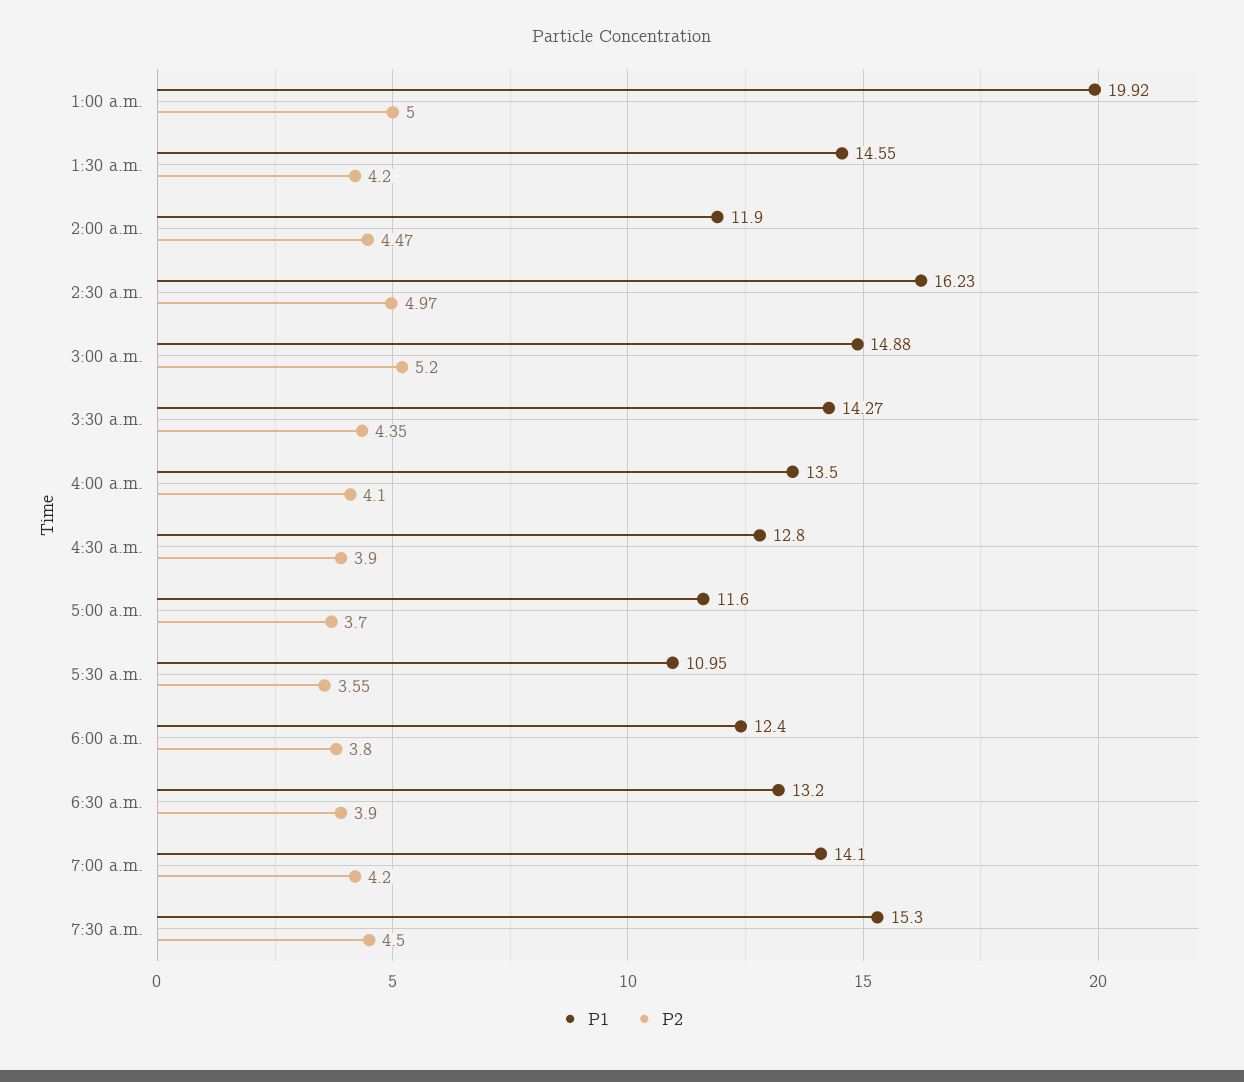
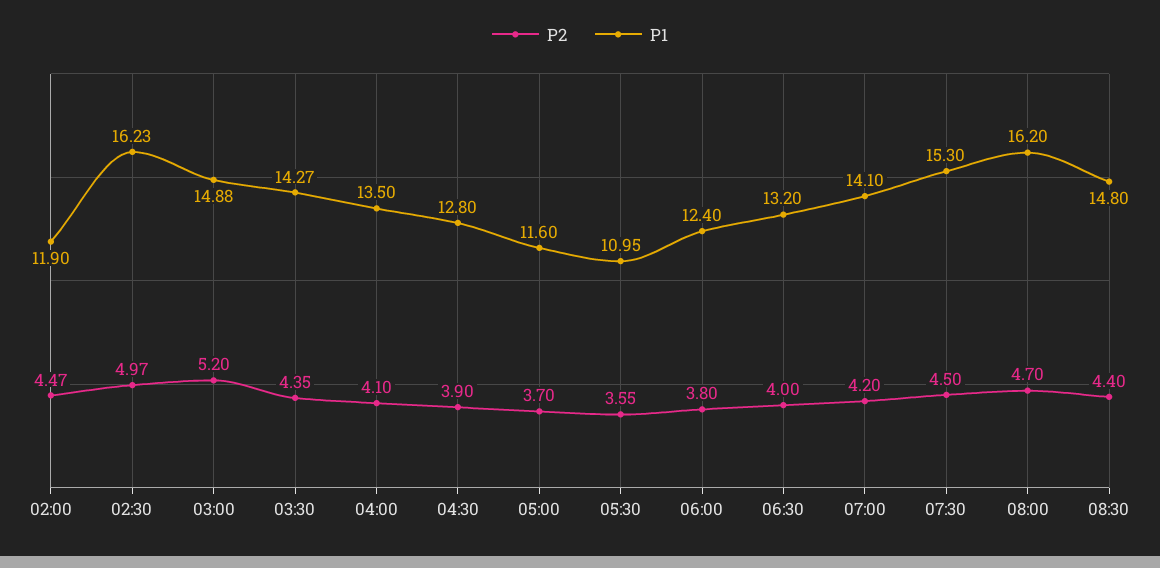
P1, 1:00 a.m.: 19.92 -> none
P2, 1:00 a.m.: 5 -> none
P1, 1:30 a.m.: 14.55 -> none
P2, 1:30 a.m.: 4.2 -> none
P2, 6:30 a.m.: 3.9 -> 4
P2, 08:00: none -> 4.7
P1, 08:00: none -> 16.2
P2, 08:30: none -> 4.4
P1, 08:30: none -> 14.8

